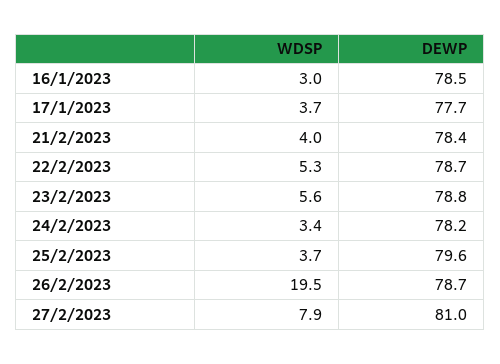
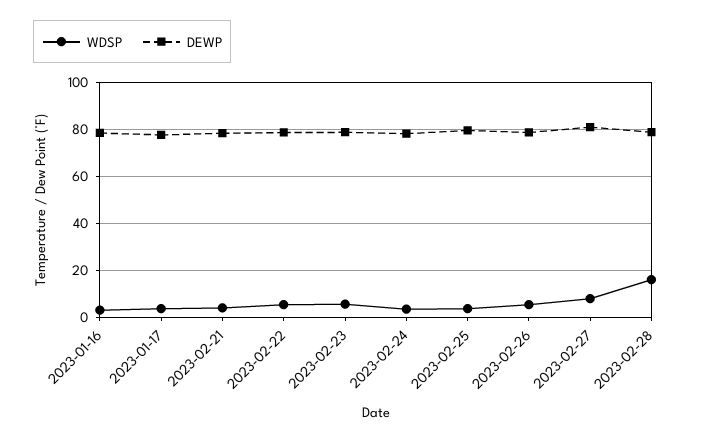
WDSP, 26/2/2023: 19.5 -> 5
WDSP, 2023-02-28: none -> 15
DEWP, 2023-02-28: none -> 80

